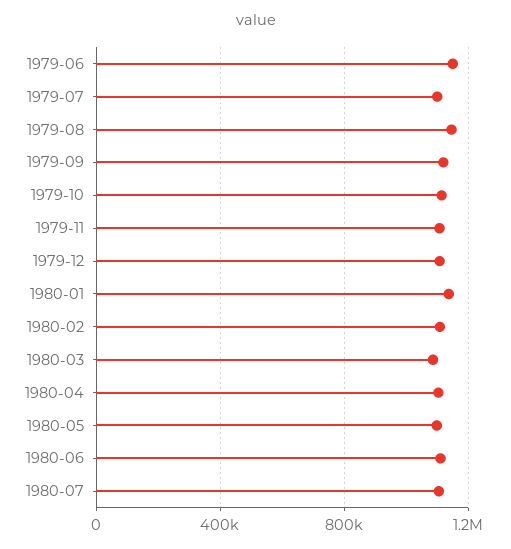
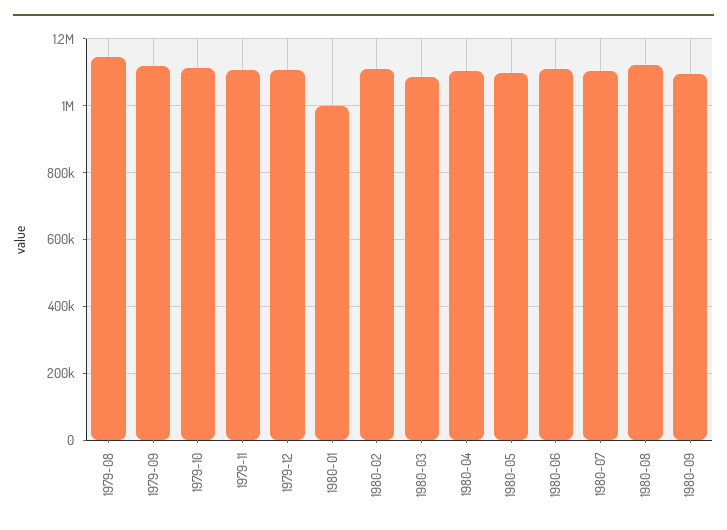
1979-06: 1150000 -> none
1979-07: 1100000 -> none
1980-01: 1150000 -> 1000000
1980-08: none -> 1120000
1980-09: none -> 1100000

